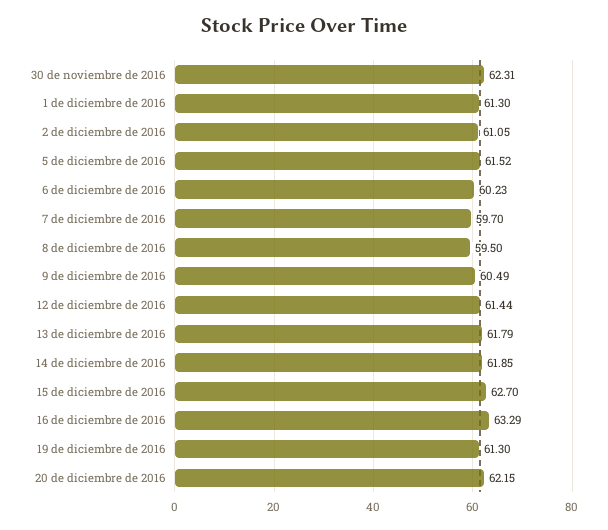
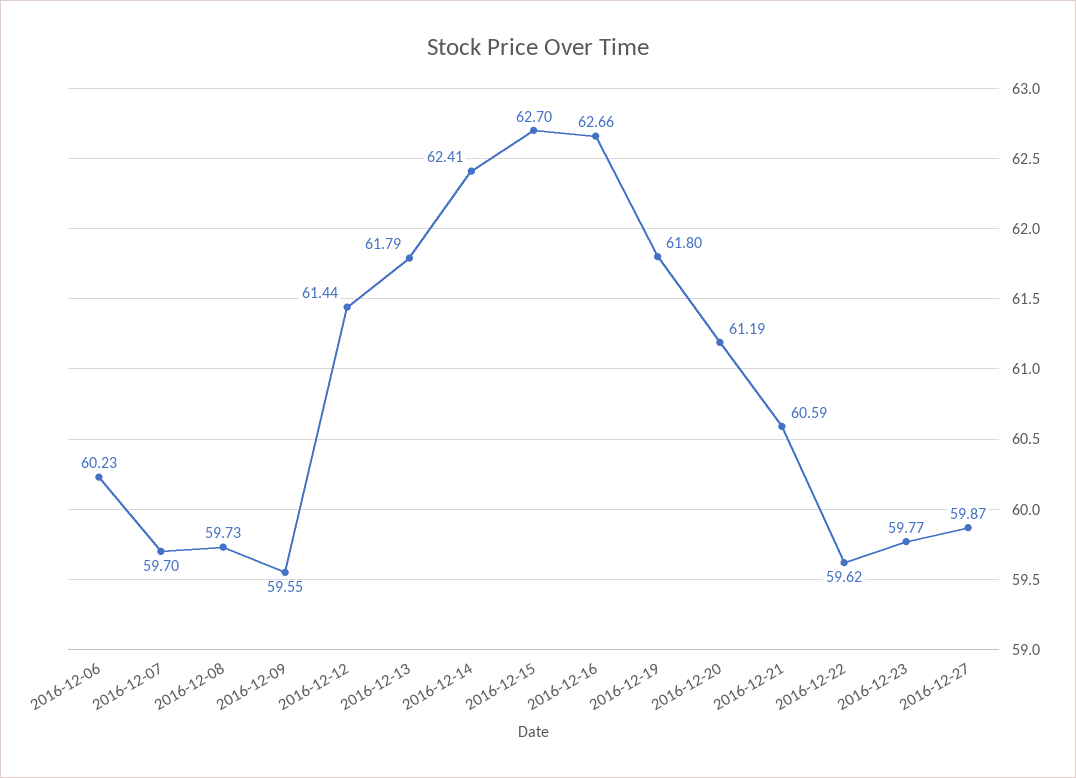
30 de noviembre de 2016: 62.31 -> none
1 de diciembre de 2016: 61.3 -> none
2 de diciembre de 2016: 61.05 -> none
5 de diciembre de 2016: 61.52 -> none
8 de diciembre de 2016: 59.5 -> 59.73
9 de diciembre de 2016: 60.49 -> 59.55
14 de diciembre de 2016: 61.85 -> 62.41
16 de diciembre de 2016: 63.29 -> 62.66
19 de diciembre de 2016: 61.3 -> 61.8
20 de diciembre de 2016: 62.15 -> 61.19
2016-12-21: none -> 60.59
2016-12-22: none -> 59.62
2016-12-23: none -> 59.77
2016-12-27: none -> 59.87

